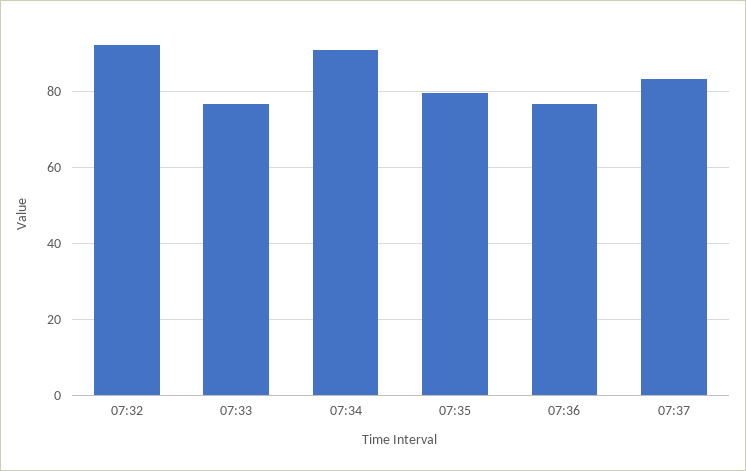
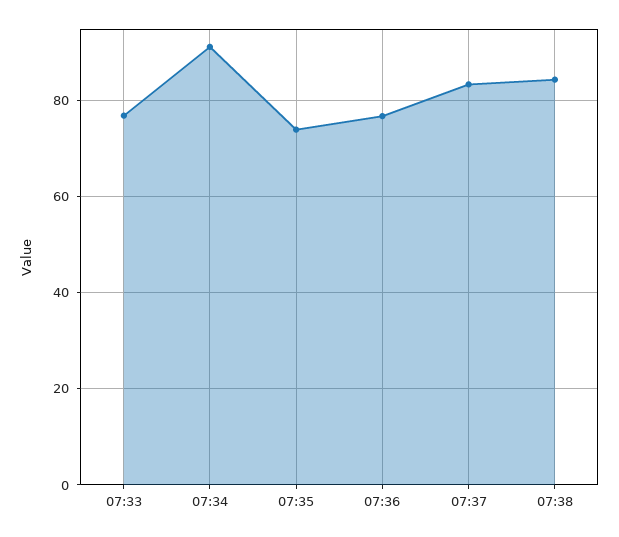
07:32: 92 -> none
07:35: 80 -> 74
07:38: none -> 84

